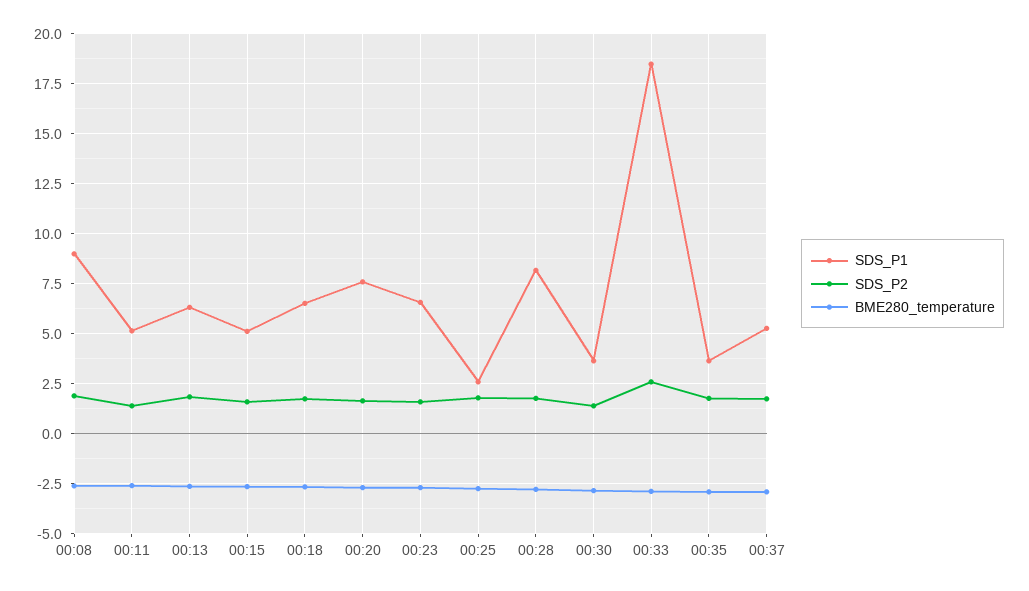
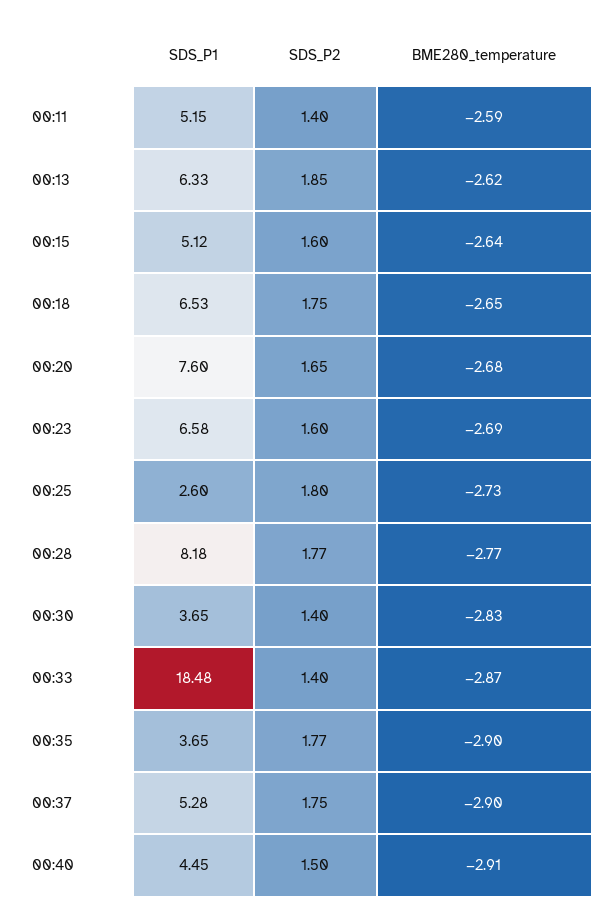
SDS_P1, 00:08: 9 -> none
SDS_P2, 00:08: 2 -> none
BME280_temperature, 00:08: -2.5 -> none
SDS_P2, 00:33: 2.5 -> 1.4
SDS_P1, 00:40: none -> 4.45
SDS_P2, 00:40: none -> 1.5
BME280_temperature, 00:40: none -> -2.91

